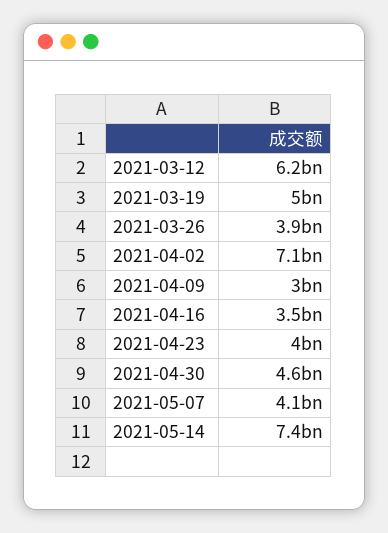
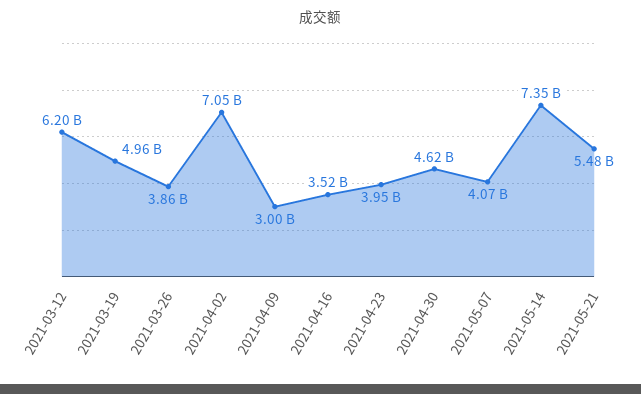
2021-05-21: none -> 5480000000

